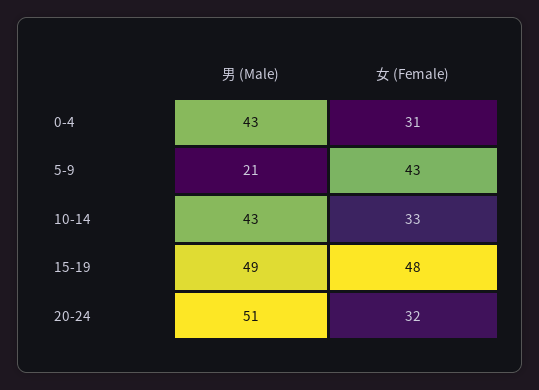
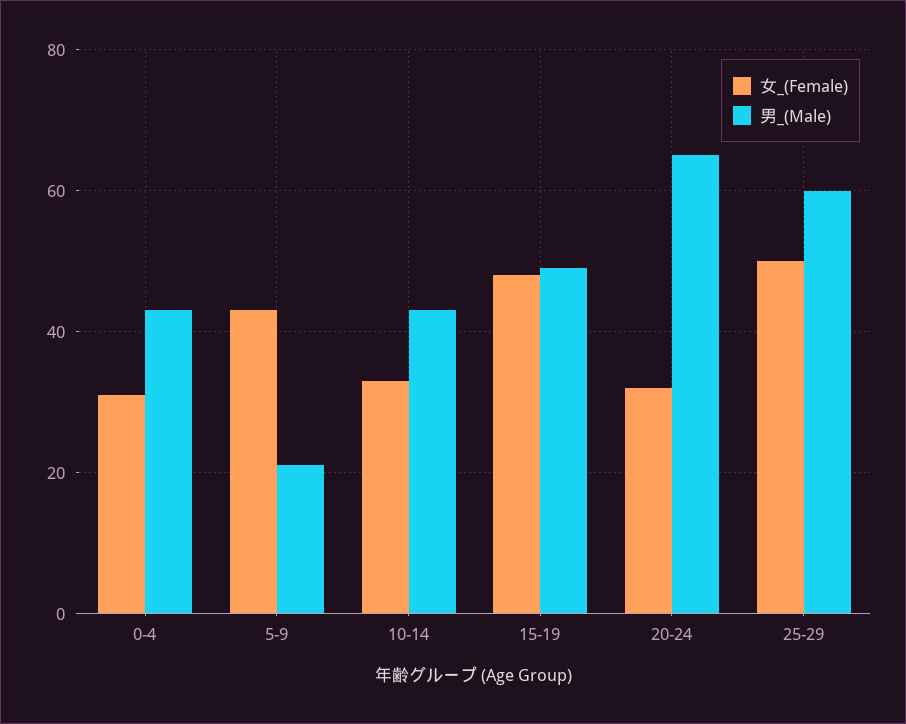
男 (Male), 20-24: 51 -> 65
女 (Female), 25-29: none -> 50
男 (Male), 25-29: none -> 60

